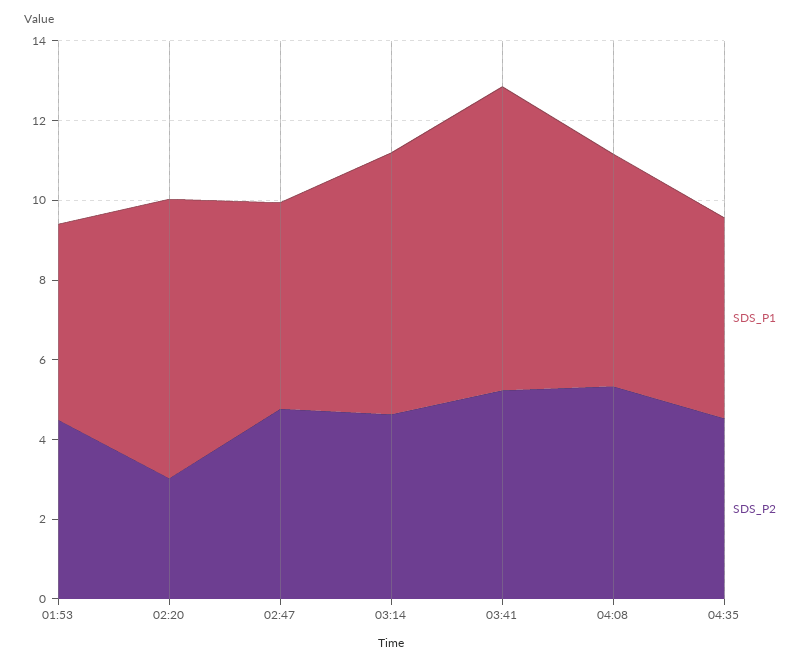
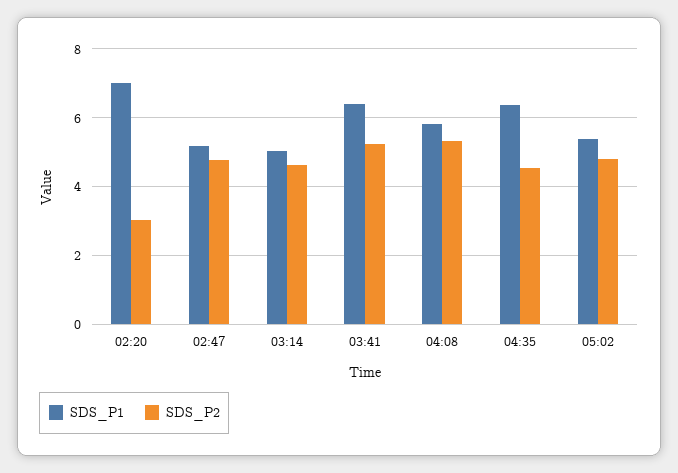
SDS_P1, 01:53: 5 -> none
SDS_P2, 01:53: 4.5 -> none
SDS_P1, 03:14: 6.5 -> 5
SDS_P1, 03:41: 7.5 -> 6.4
SDS_P1, 04:35: 5 -> 6.4
SDS_P1, 05:02: none -> 5.4
SDS_P2, 05:02: none -> 4.8

